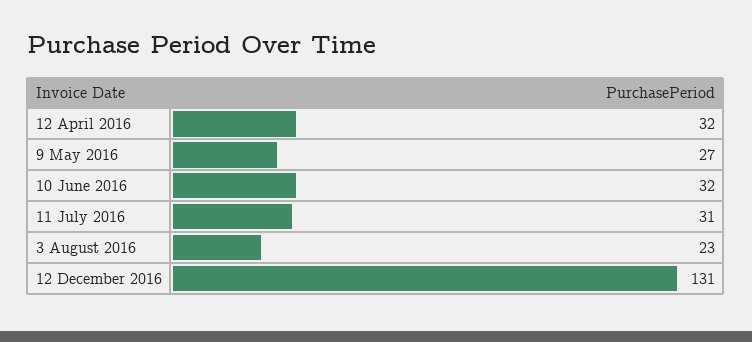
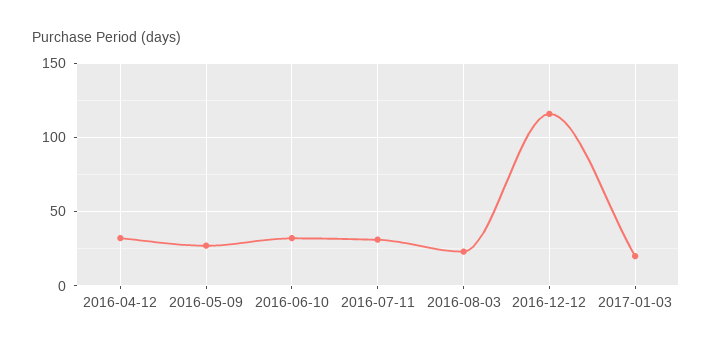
12 December 2016: 131 -> 115
2017-01-03: none -> 20

